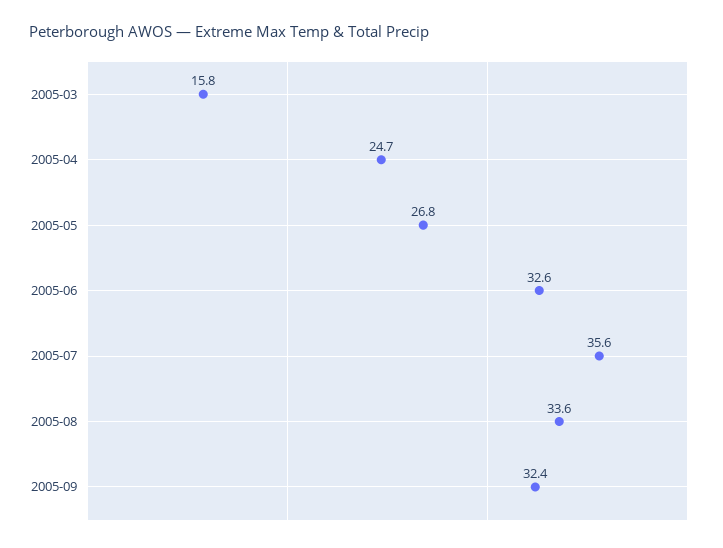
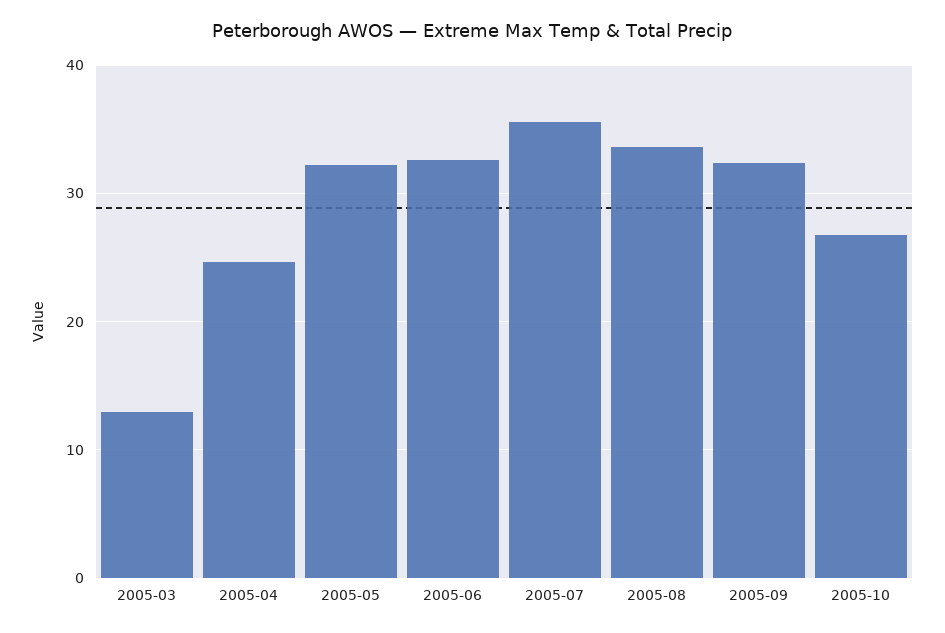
2005-03: 15.8 -> 13
2005-05: 26.8 -> 32
2005-10: none -> 27

